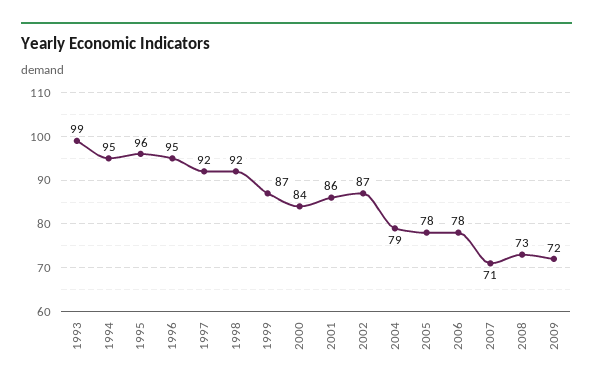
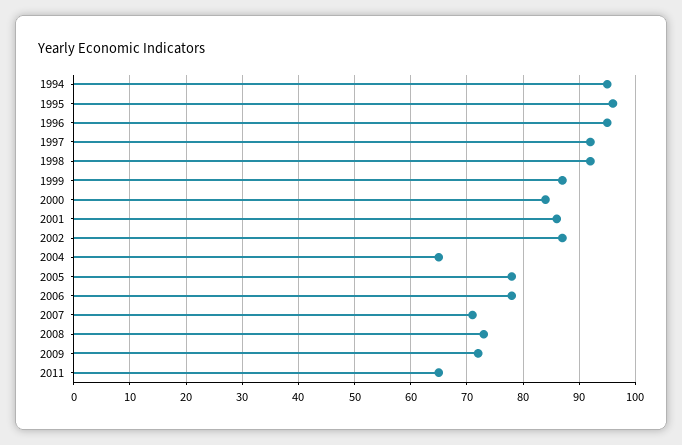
1993: 99 -> none
2004: 79 -> 65
2011: none -> 65

